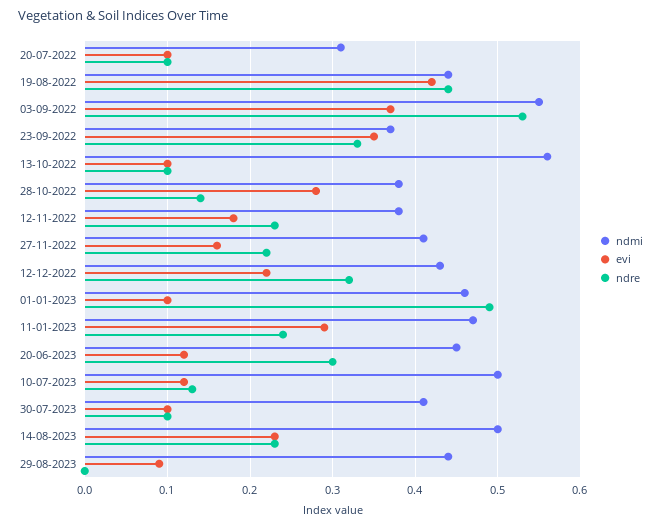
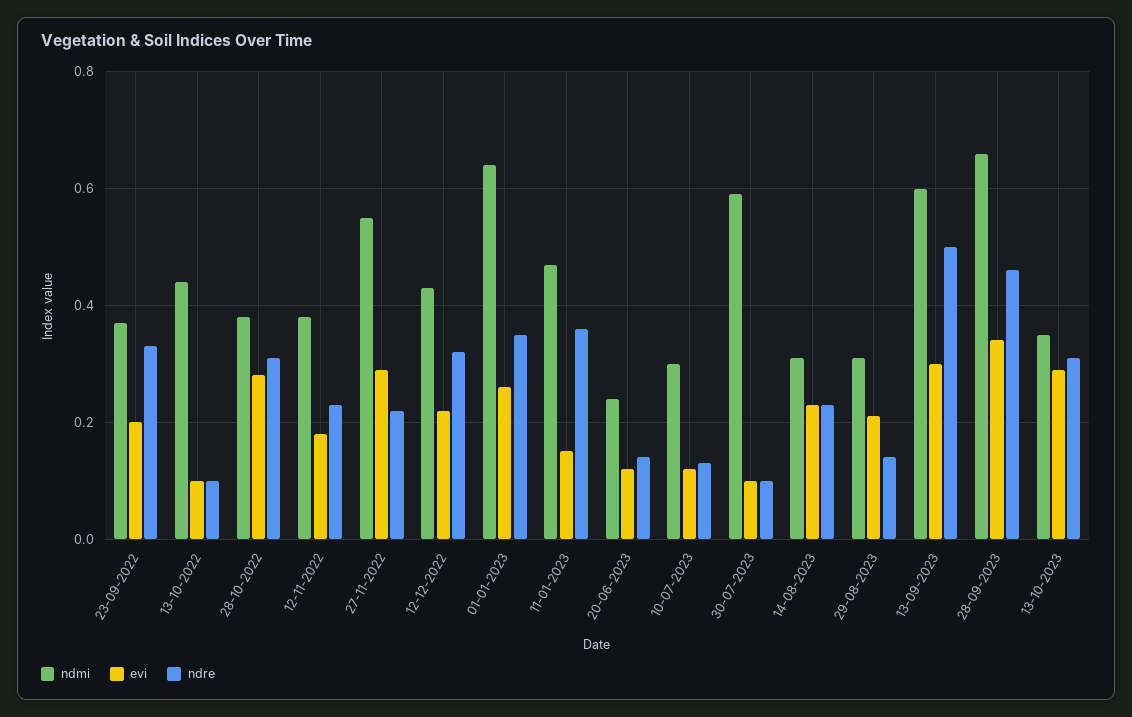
ndmi, 20-07-2022: 0.31 -> none
evi, 20-07-2022: 0.1 -> none
ndre, 20-07-2022: 0.1 -> none
ndmi, 19-08-2022: 0.44 -> none
evi, 19-08-2022: 0.42 -> none
ndre, 19-08-2022: 0.44 -> none
ndmi, 03-09-2022: 0.55 -> none
evi, 03-09-2022: 0.37 -> none
ndre, 03-09-2022: 0.53 -> none
evi, 23-09-2022: 0.35 -> 0.2
ndmi, 13-10-2022: 0.56 -> 0.45
ndre, 28-10-2022: 0.14 -> 0.3
ndmi, 27-11-2022: 0.41 -> 0.55
evi, 27-11-2022: 0.16 -> 0.3
ndmi, 01-01-2023: 0.46 -> 0.65
evi, 01-01-2023: 0.1 -> 0.25
ndre, 01-01-2023: 0.49 -> 0.35
evi, 11-01-2023: 0.29 -> 0.15
ndre, 11-01-2023: 0.24 -> 0.35
ndmi, 20-06-2023: 0.45 -> 0.25
ndre, 20-06-2023: 0.3 -> 0.15
ndmi, 10-07-2023: 0.5 -> 0.3
ndmi, 30-07-2023: 0.41 -> 0.6
ndmi, 14-08-2023: 0.5 -> 0.3
ndmi, 29-08-2023: 0.44 -> 0.3
evi, 29-08-2023: 0.09 -> 0.2
ndre, 29-08-2023: 0 -> 0.15
ndmi, 13-09-2023: none -> 0.6
evi, 13-09-2023: none -> 0.3
ndre, 13-09-2023: none -> 0.5
ndmi, 28-09-2023: none -> 0.65
evi, 28-09-2023: none -> 0.35
ndre, 28-09-2023: none -> 0.45
ndmi, 13-10-2023: none -> 0.35
evi, 13-10-2023: none -> 0.3
ndre, 13-10-2023: none -> 0.3

